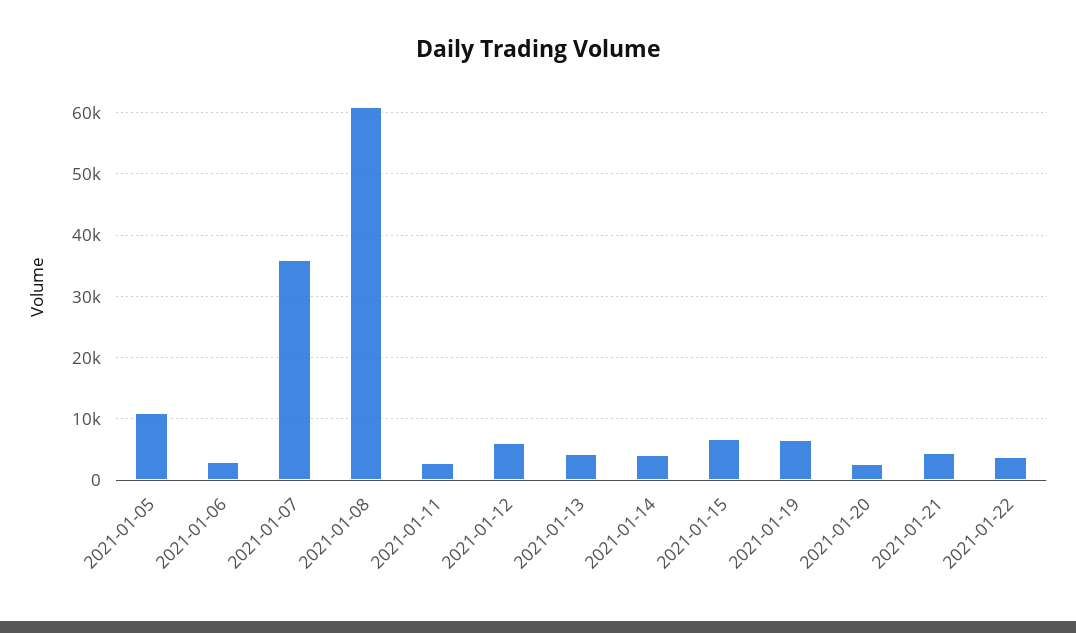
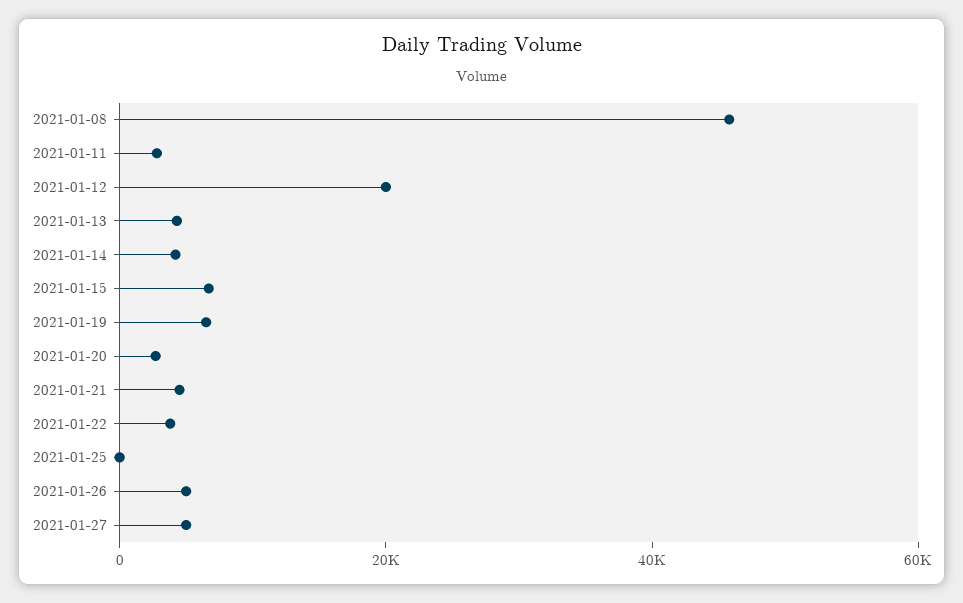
2021-01-05: 11000 -> none
2021-01-06: 3000 -> none
2021-01-07: 36000 -> none
2021-01-08: 61000 -> 45000
2021-01-12: 6000 -> 20000
2021-01-25: none -> 0
2021-01-26: none -> 5000
2021-01-27: none -> 5000

